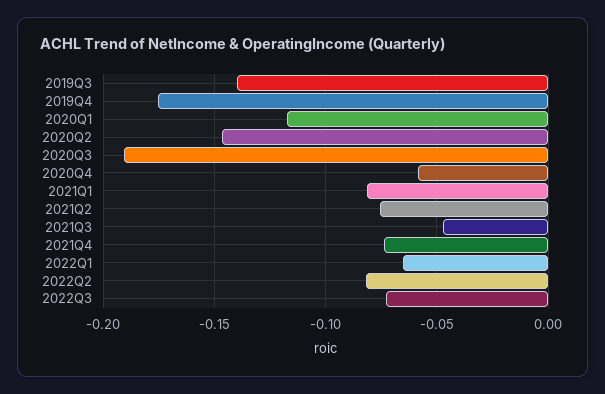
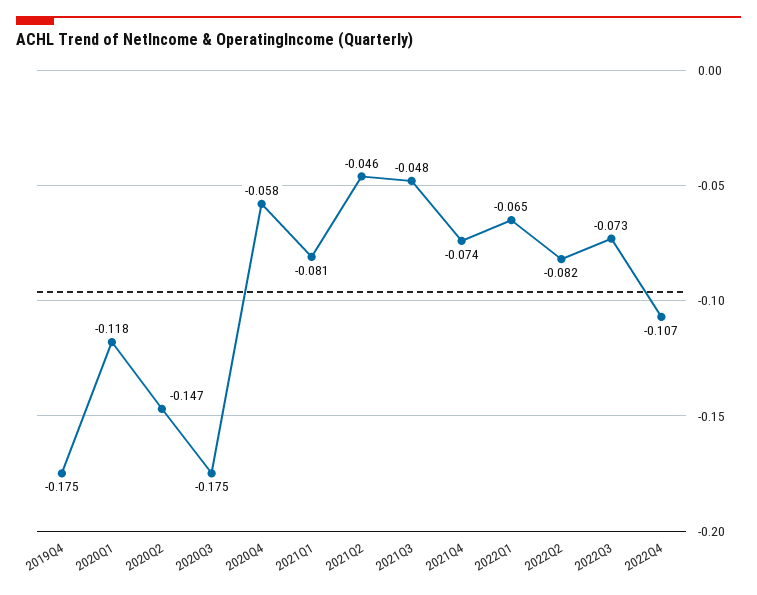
2019Q3: -0.14 -> none
2020Q3: -0.19 -> -0.175
2021Q2: -0.075 -> -0.046
2022Q4: none -> -0.107

